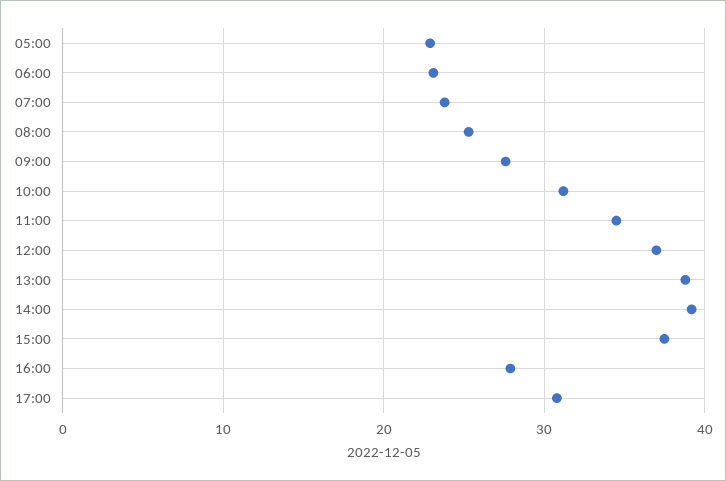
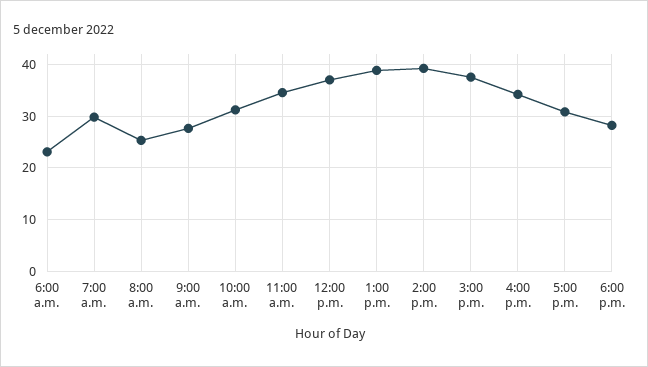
05:00: 23 -> none
07:00: 24 -> 30
16:00: 28 -> 34
6:00 p.m.: none -> 28

